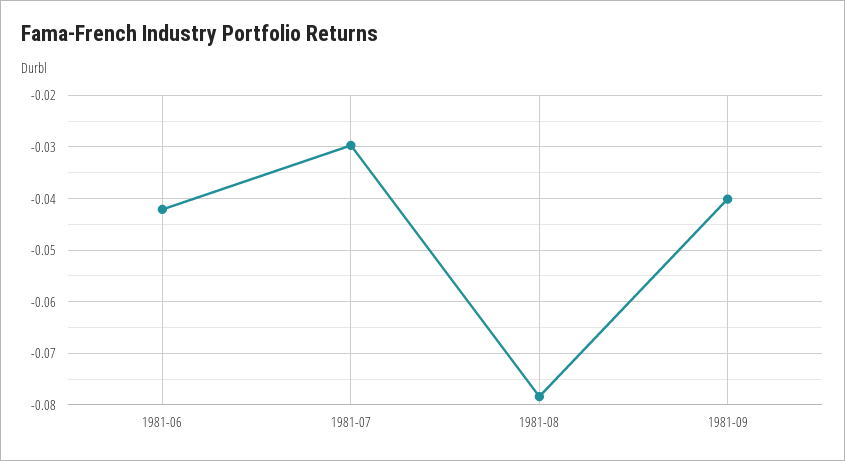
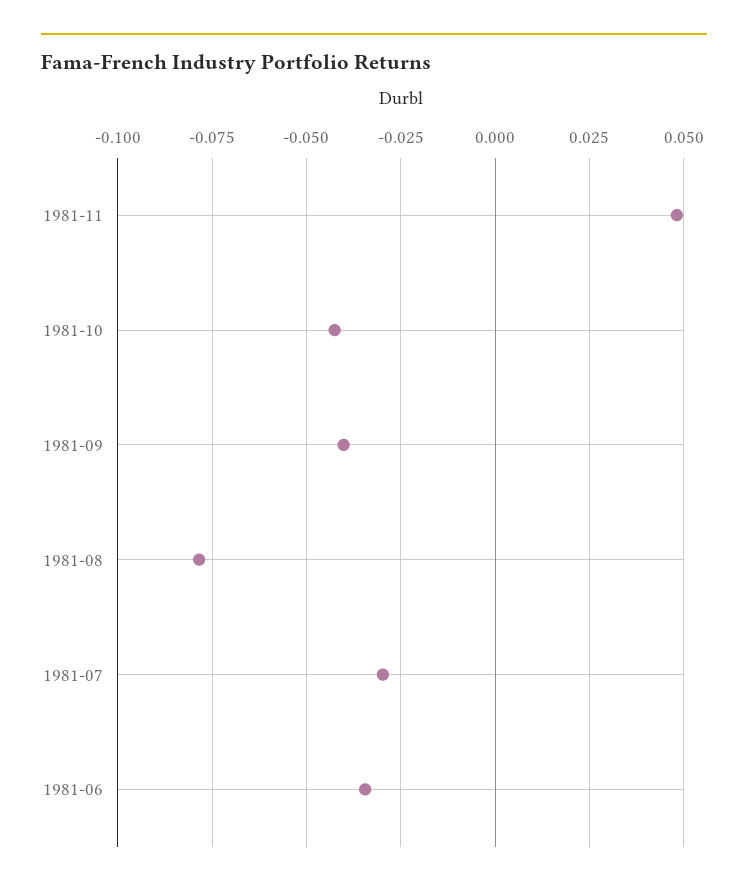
1981-06: -0.042 -> -0.035
1981-11: none -> 0.0475
1981-10: none -> -0.0425

